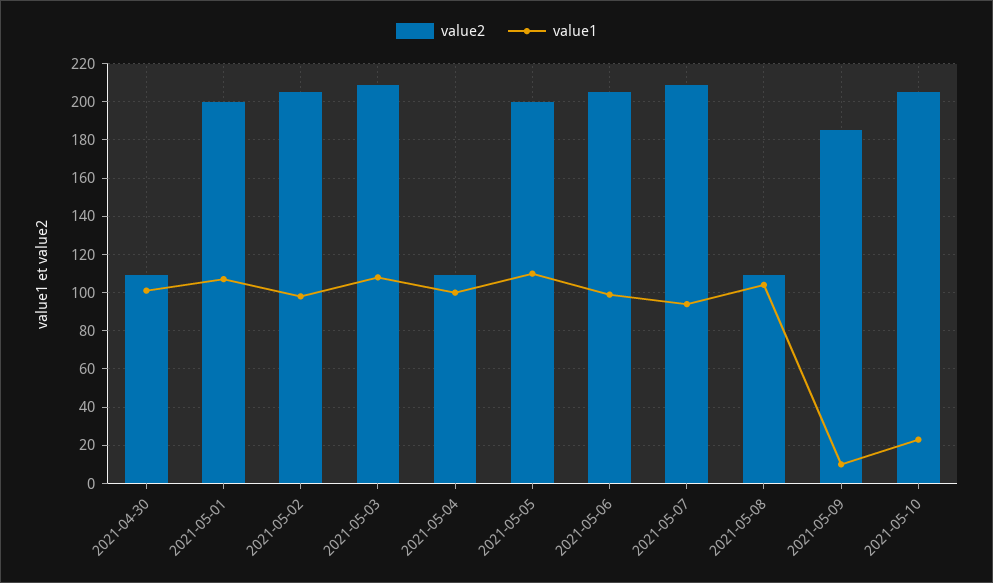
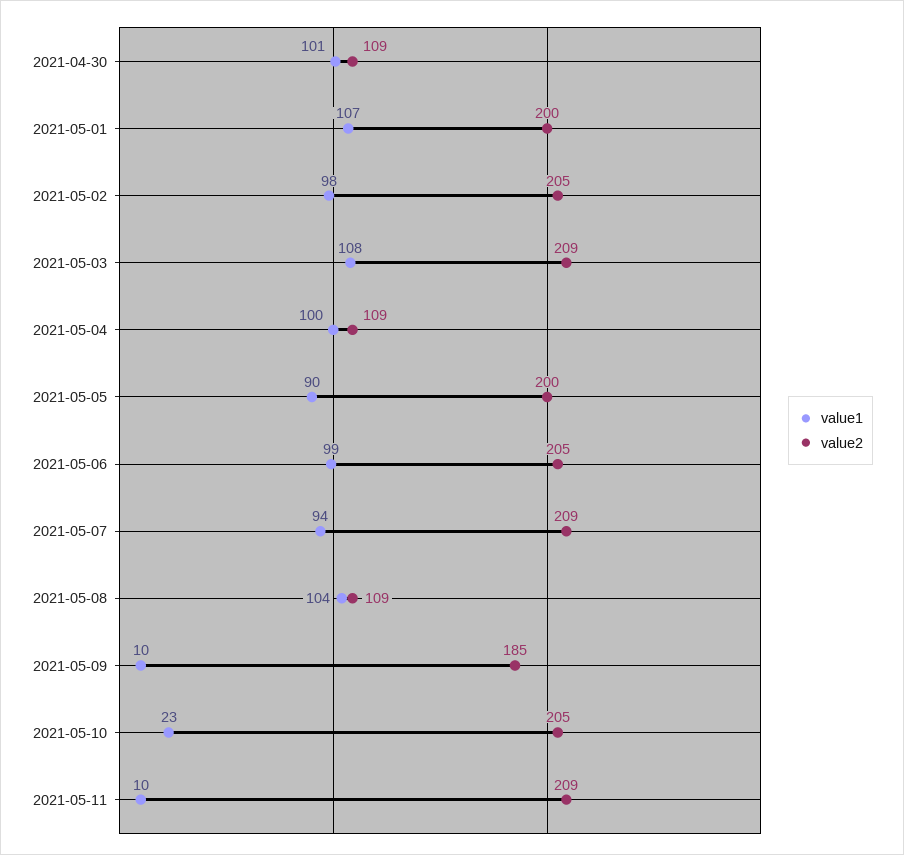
value1, 2021-05-05: 110 -> 90
value1, 2021-05-11: none -> 10
value2, 2021-05-11: none -> 209

